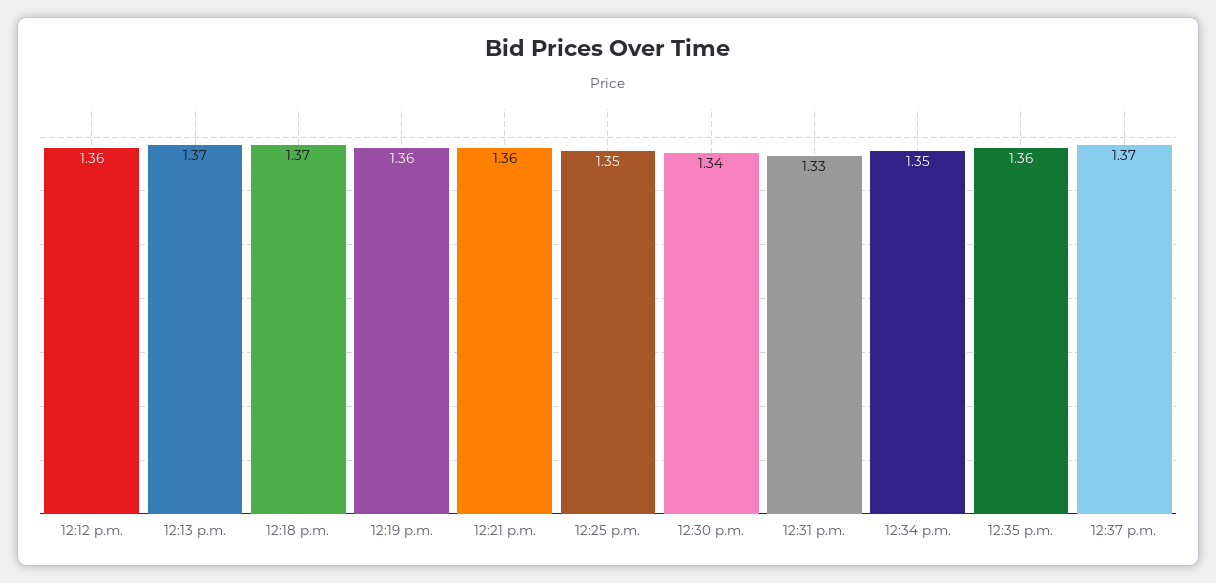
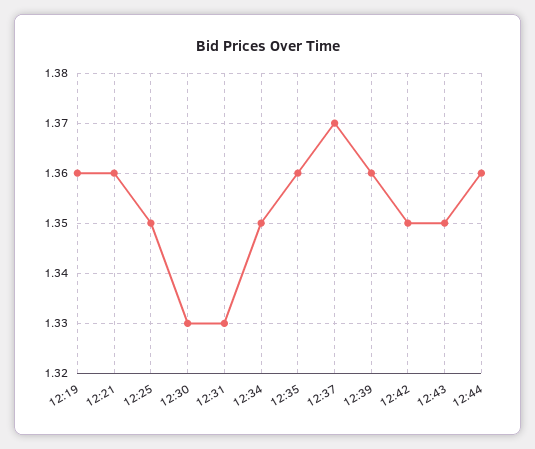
12:12 p.m.: 1.36 -> none
12:13 p.m.: 1.37 -> none
12:18 p.m.: 1.37 -> none
12:30 p.m.: 1.34 -> 1.33
12:39: none -> 1.36
12:42: none -> 1.35
12:43: none -> 1.35
12:44: none -> 1.36

